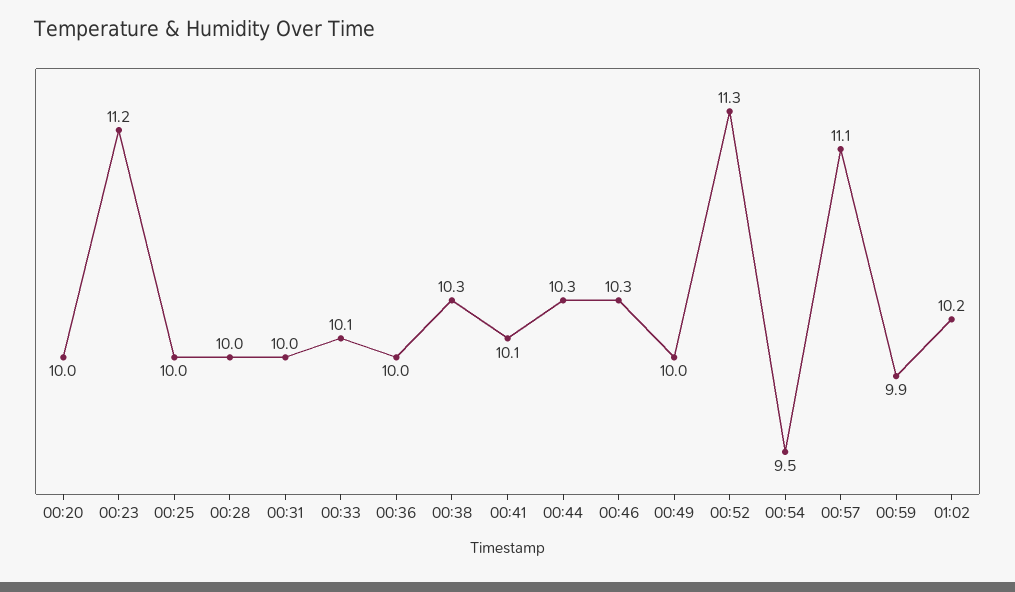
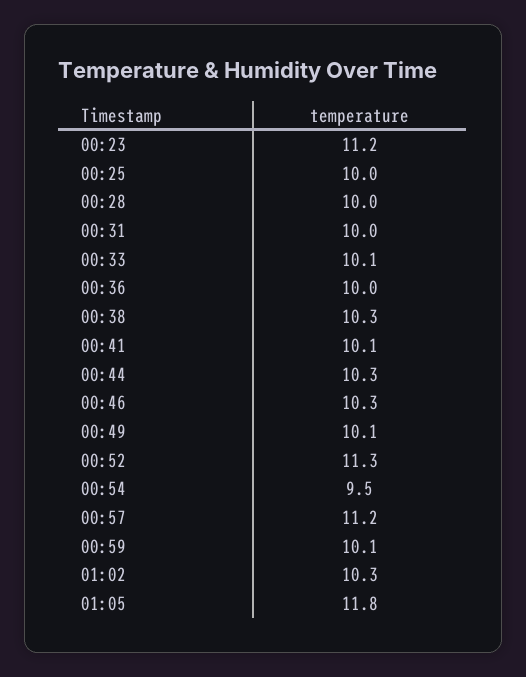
00:20: 10 -> none
00:49: 10 -> 10.1
00:57: 11.1 -> 11.2
00:59: 9.9 -> 10.1
01:02: 10.2 -> 10.3
01:05: none -> 11.8

